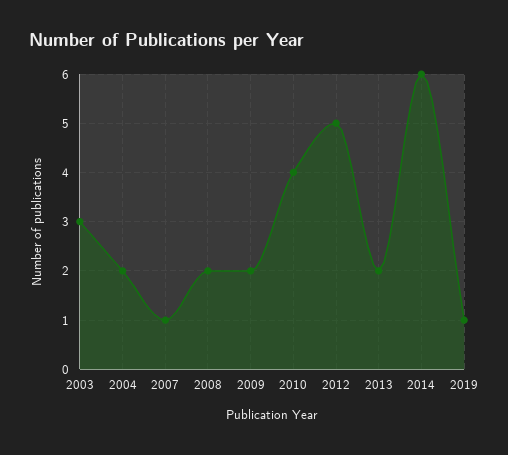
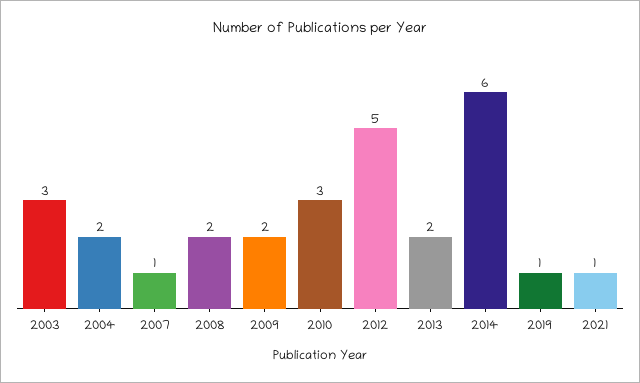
2010: 4 -> 3
2021: none -> 1

